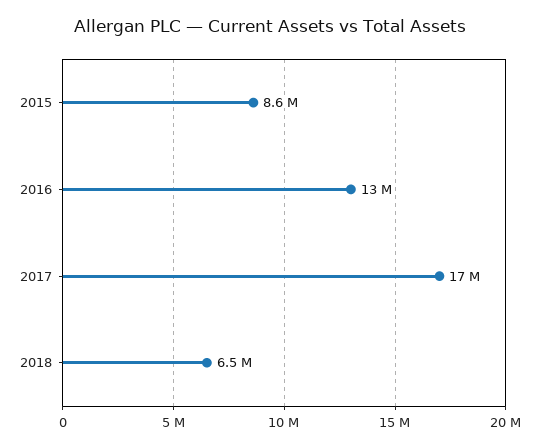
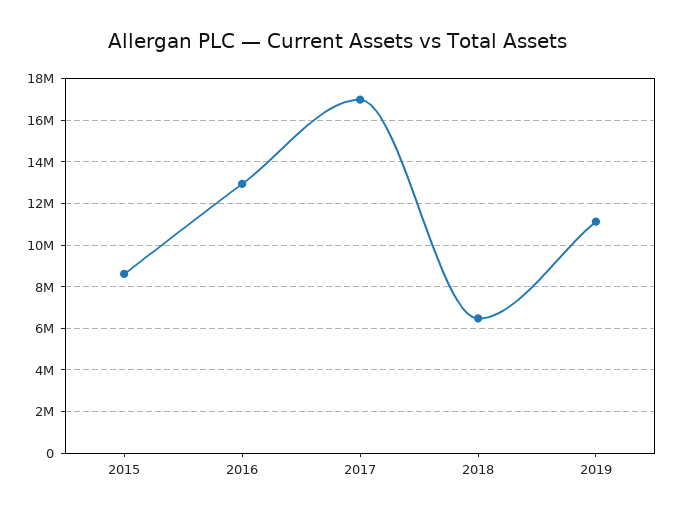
2019: none -> 11000000

